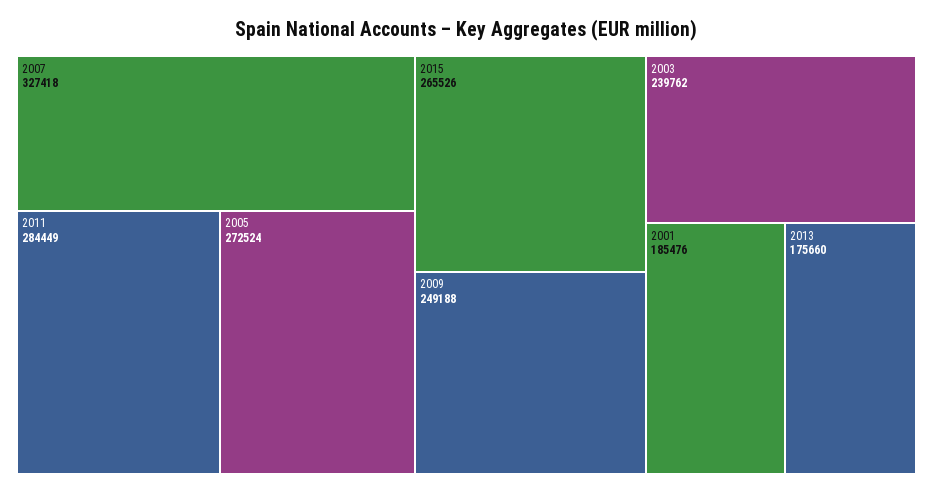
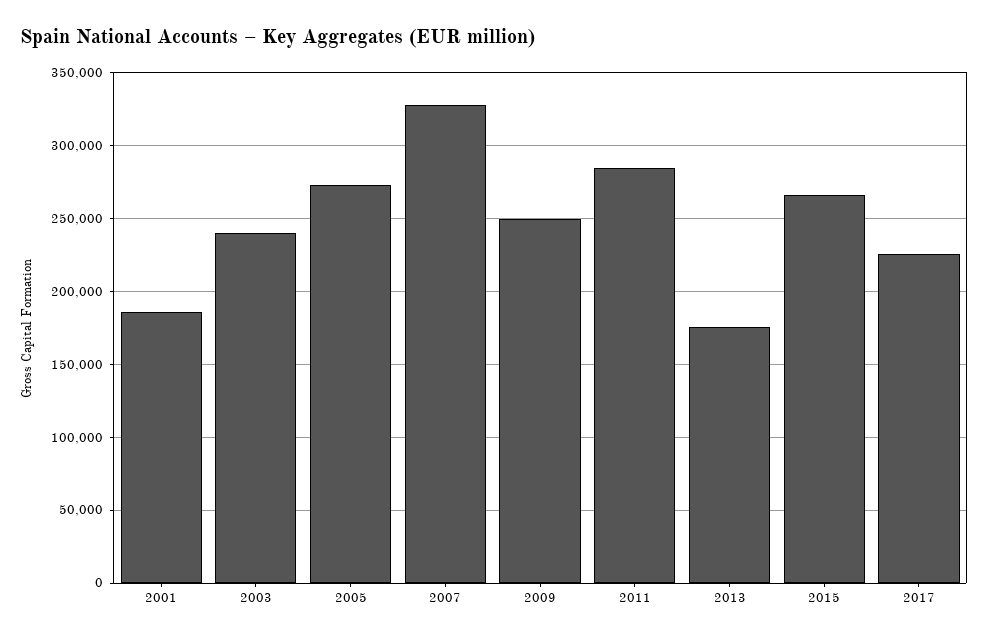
2017: none -> 225000

